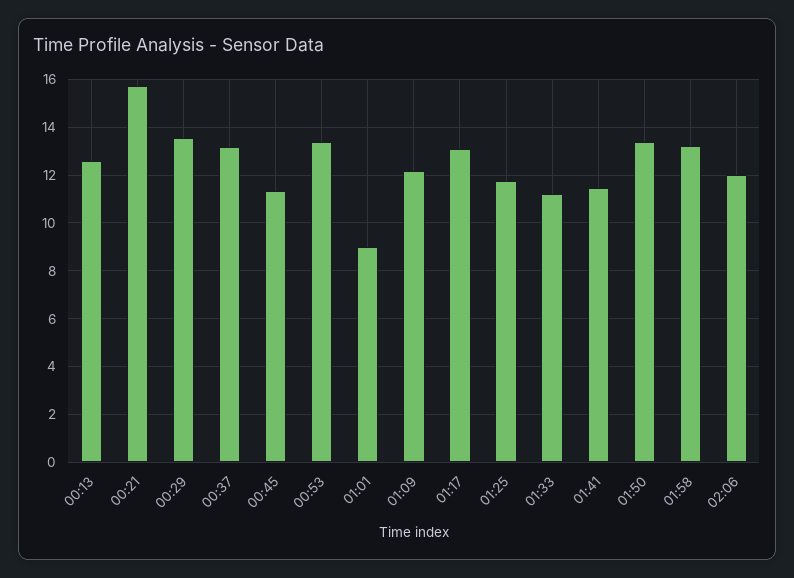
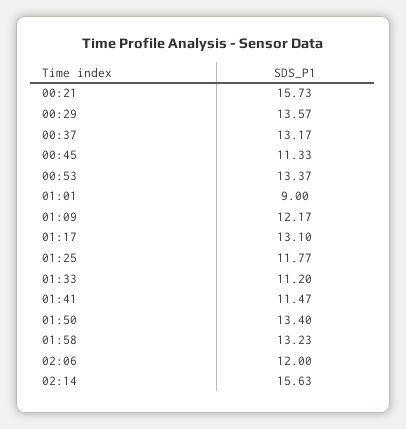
00:13: 12.5 -> none
02:14: none -> 15.63

